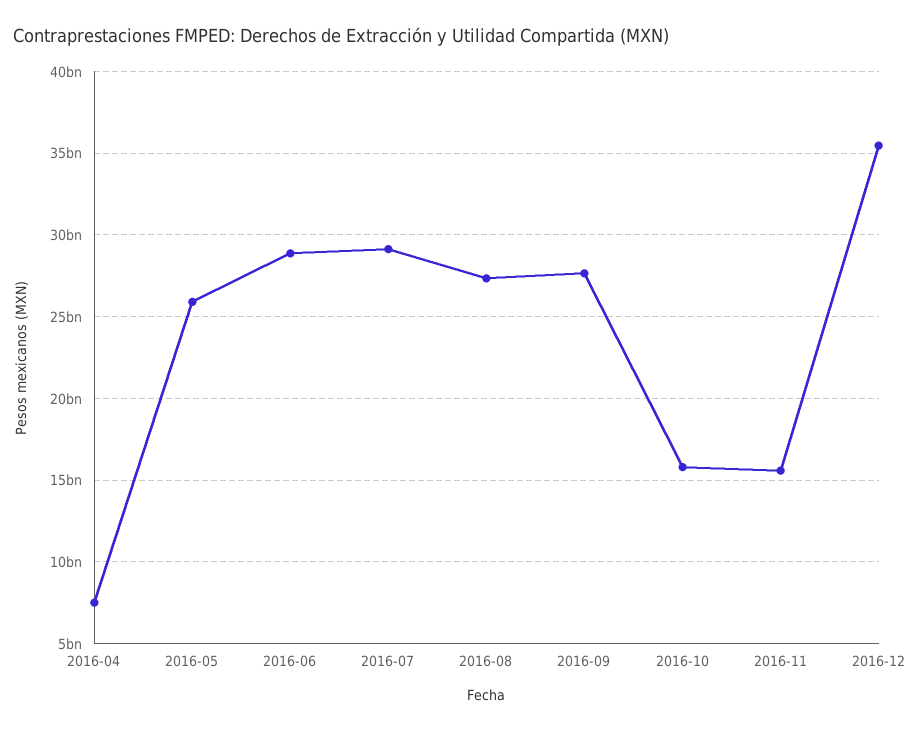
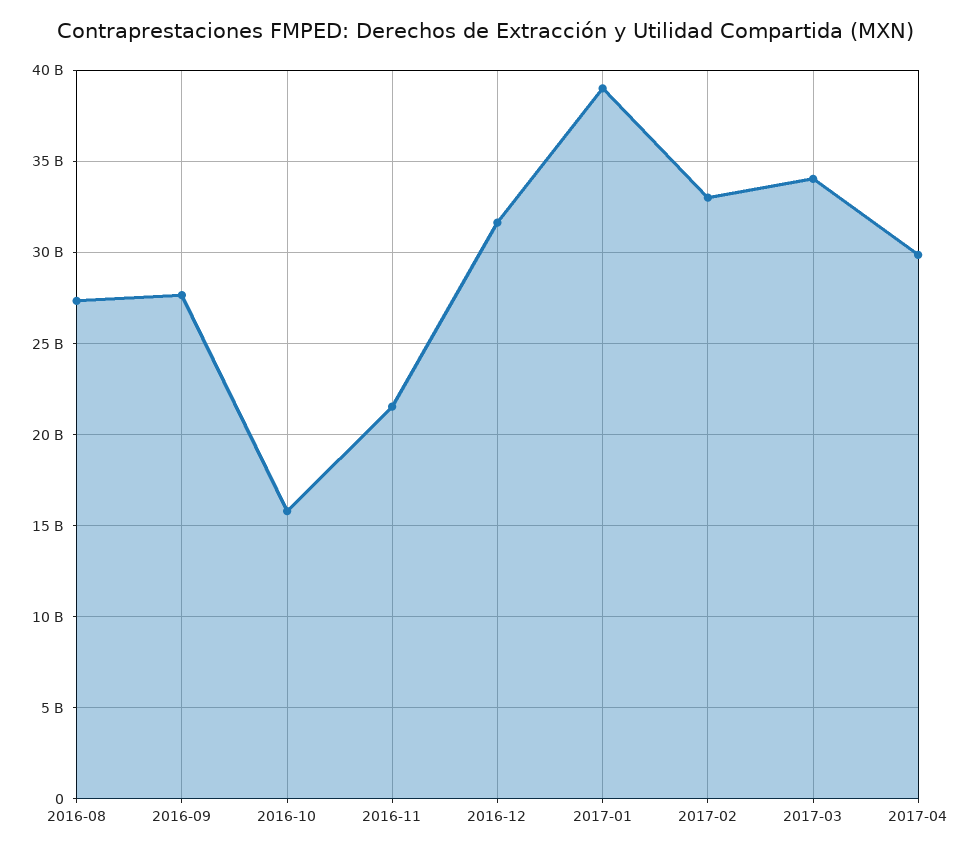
2016-04: 7500000000 -> none
2016-05: 26000000000 -> none
2016-06: 29000000000 -> none
2016-07: 29000000000 -> none
2016-11: 15500000000 -> 21500000000
2016-12: 35500000000 -> 31500000000
2017-01: none -> 39000000000
2017-02: none -> 33000000000
2017-03: none -> 34000000000
2017-04: none -> 30000000000

